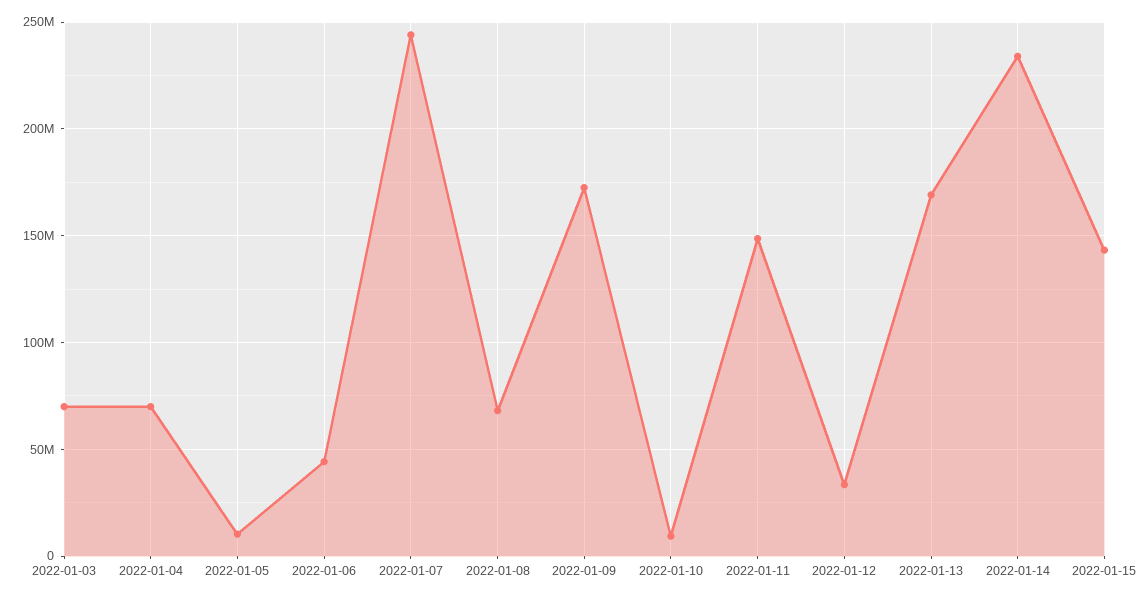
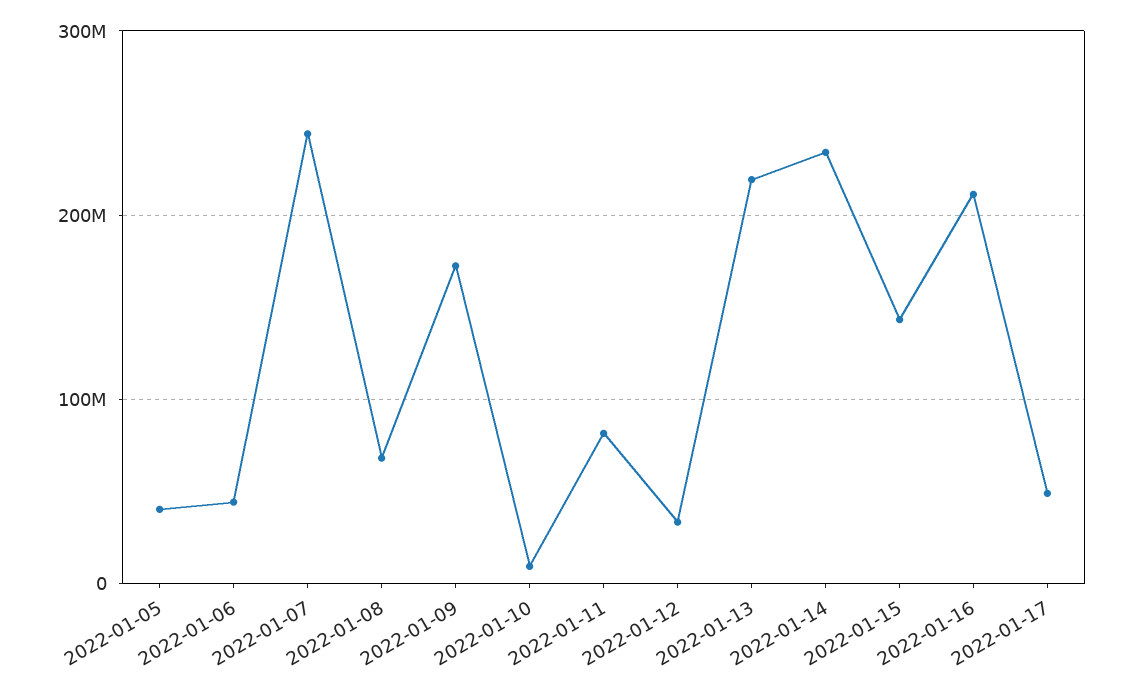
2022-01-03: 70000000 -> none
2022-01-04: 70000000 -> none
2022-01-05: 10000000 -> 40000000
2022-01-11: 150000000 -> 80000000
2022-01-13: 170000000 -> 220000000
2022-01-16: none -> 210000000
2022-01-17: none -> 50000000

